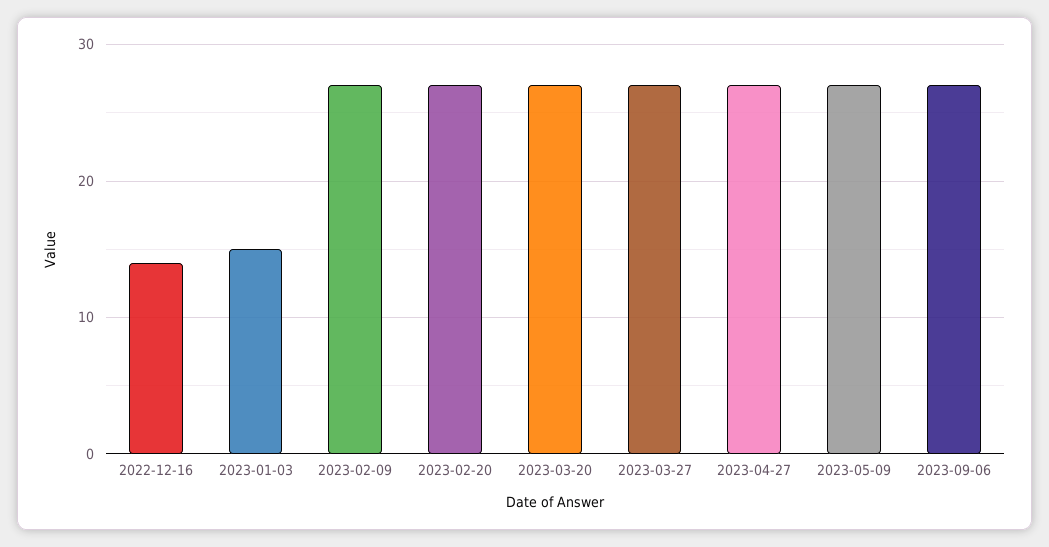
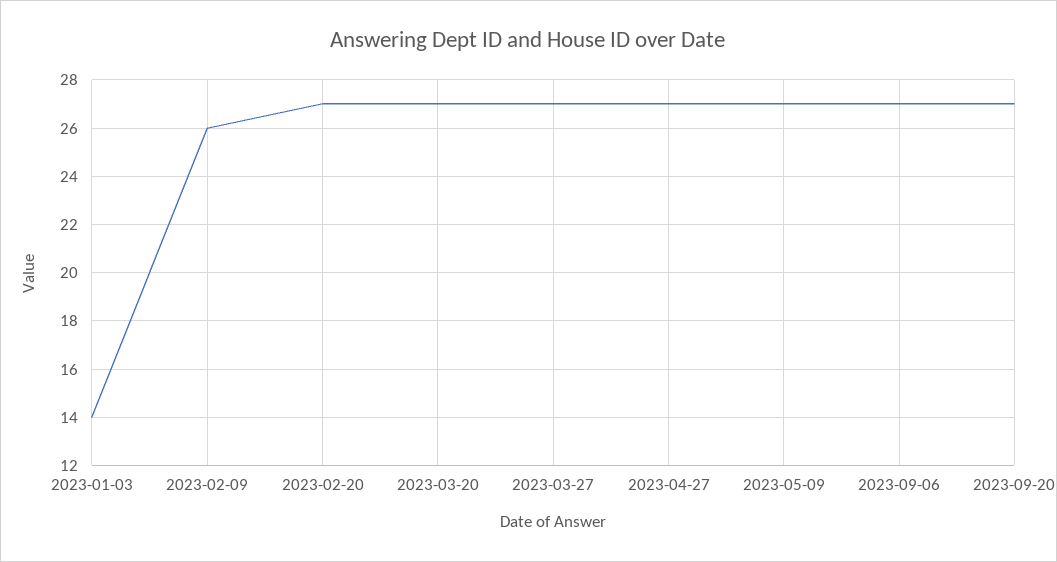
2022-12-16: 14 -> none
2023-01-03: 15 -> 14
2023-02-09: 27 -> 26
2023-09-20: none -> 27

